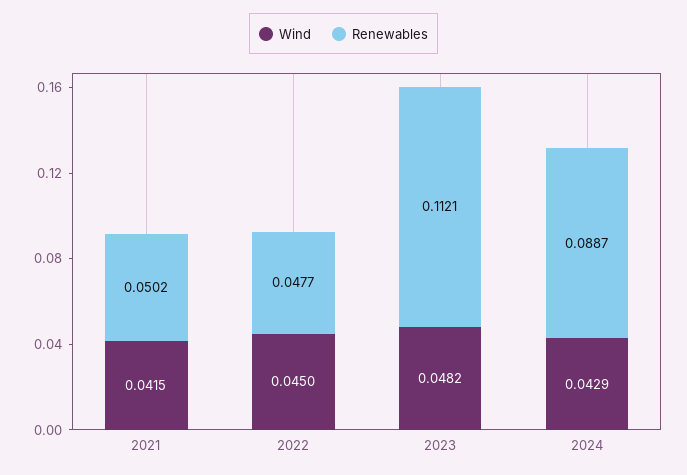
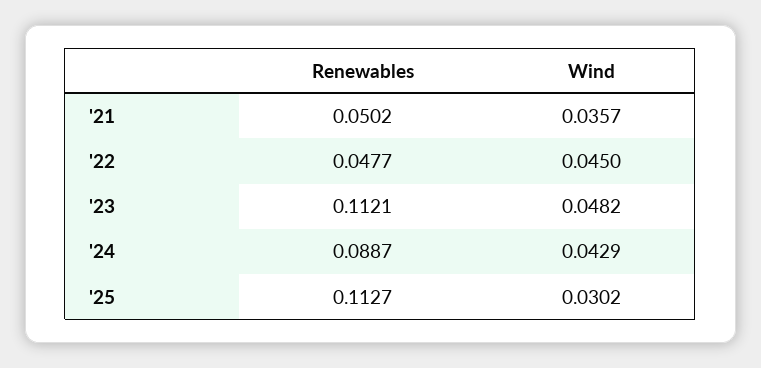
Wind, 2021: 0.0415 -> 0.0357
Renewables, '25: none -> 0.1127
Wind, '25: none -> 0.0302

